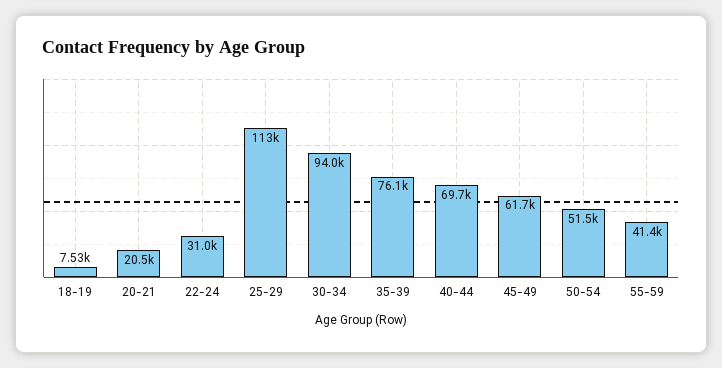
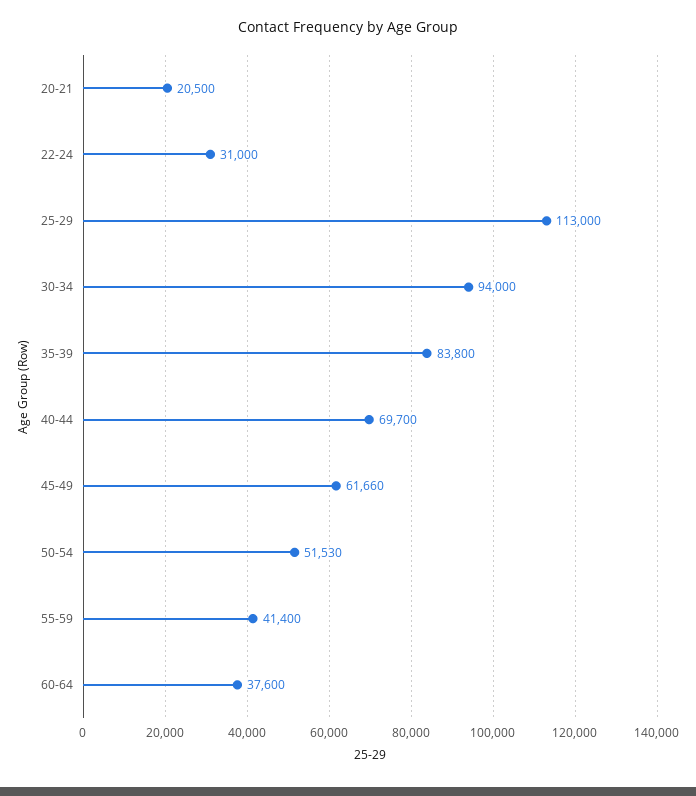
18-19: 7530 -> none
35-39: 76100 -> 83800
60-64: none -> 37600

